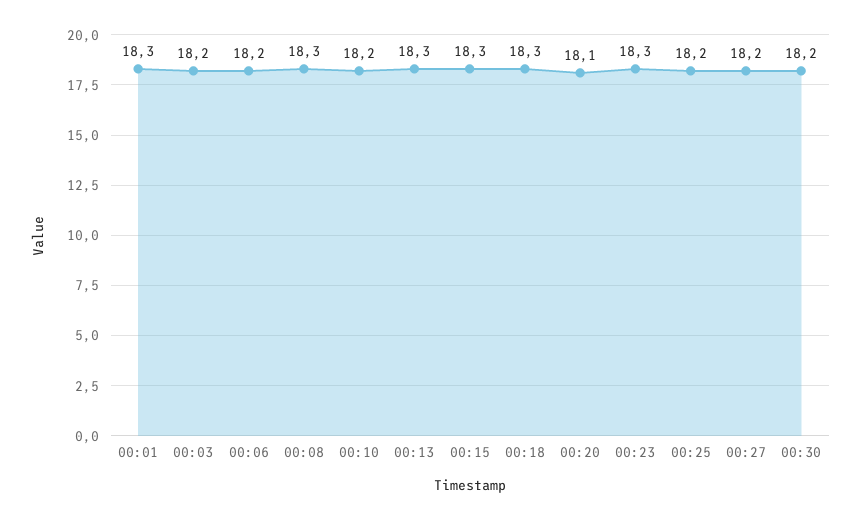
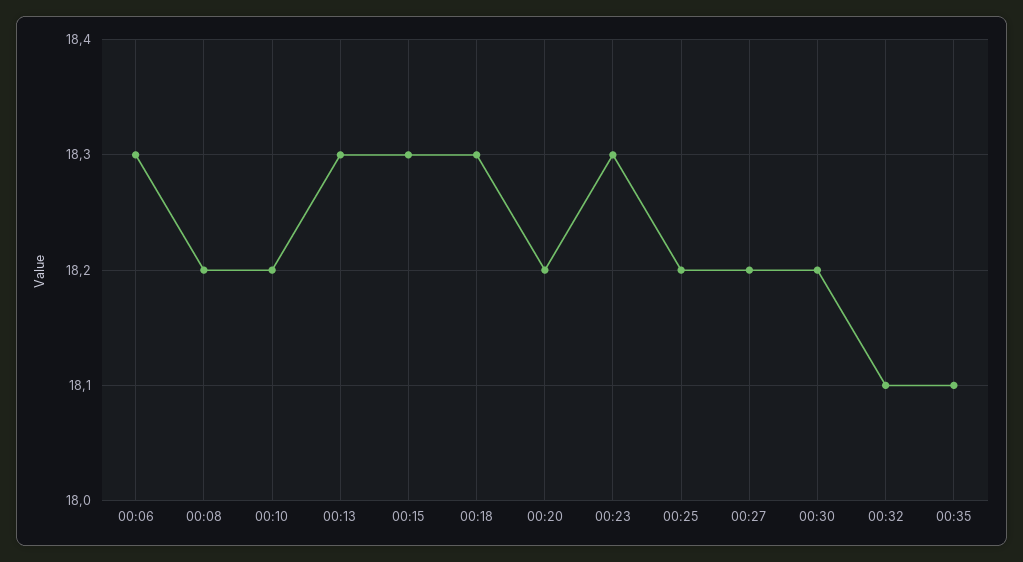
00:01: 18.3 -> none
00:03: 18.2 -> none
00:06: 18.2 -> 18.3
00:08: 18.3 -> 18.2
00:20: 18.1 -> 18.2
00:32: none -> 18.1
00:35: none -> 18.1

